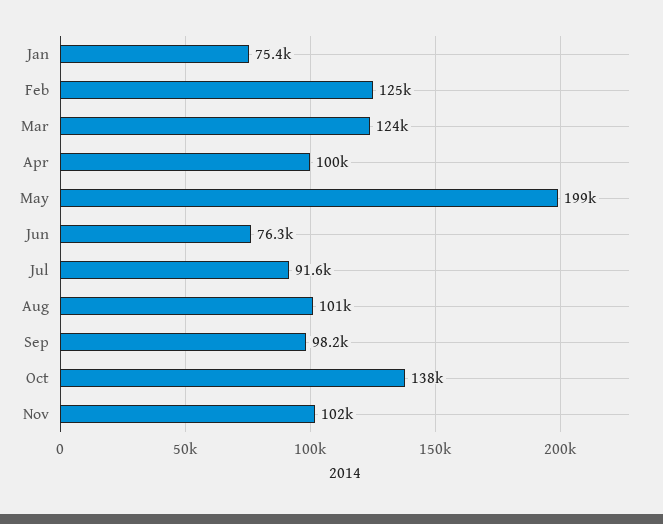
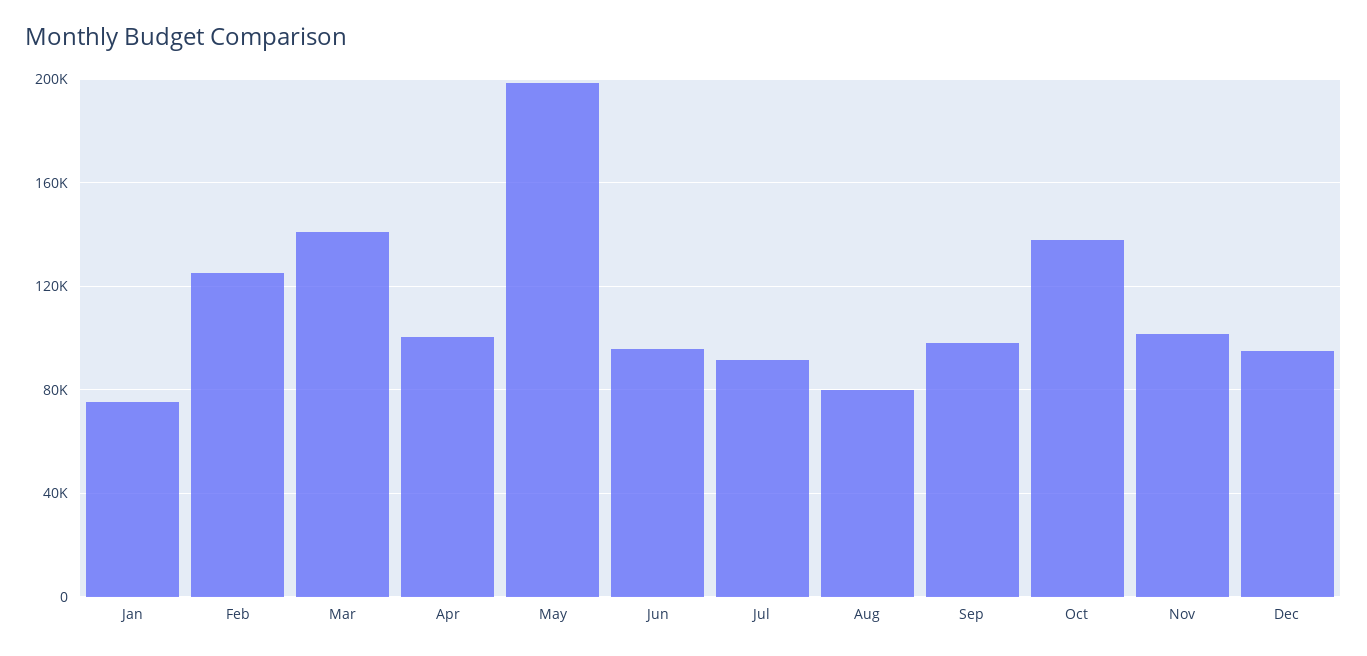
Mar: 124000 -> 140000
Jun: 76300 -> 95000
Aug: 101000 -> 80000
Dec: none -> 95000

